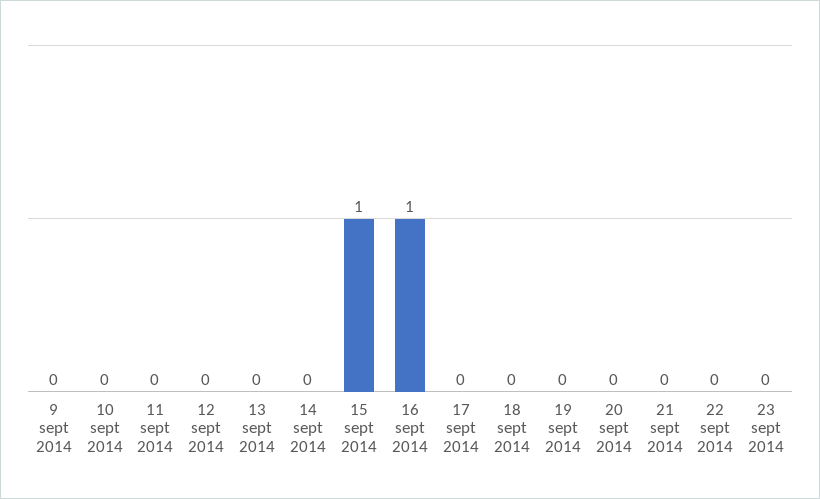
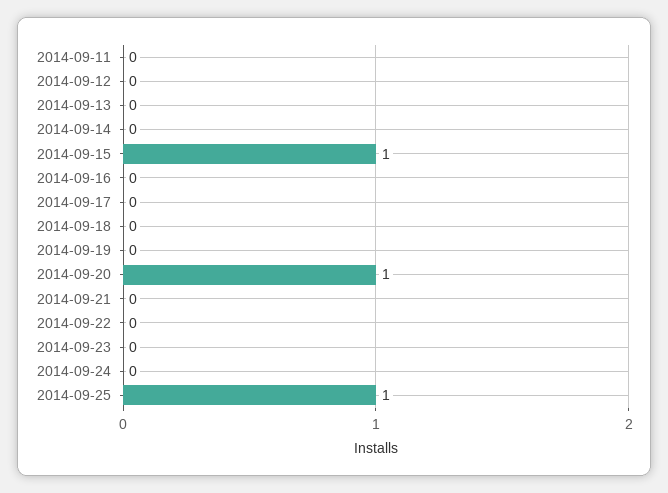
9 sept 2014: 0 -> none
10 sept 2014: 0 -> none
16 sept 2014: 1 -> 0
20 sept 2014: 0 -> 1
2014-09-24: none -> 0
2014-09-25: none -> 1

